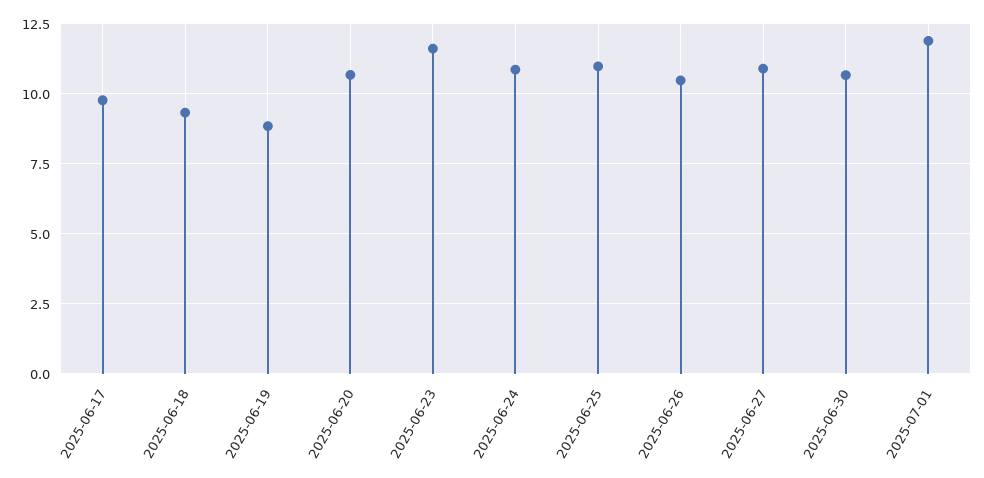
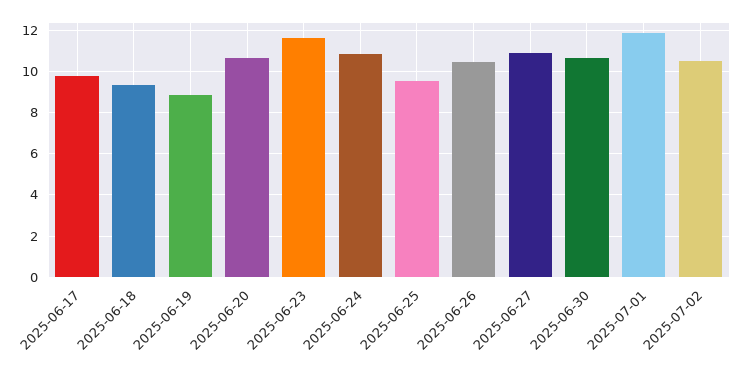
2025-06-25: 11 -> 9.5
2025-07-02: none -> 10.5

